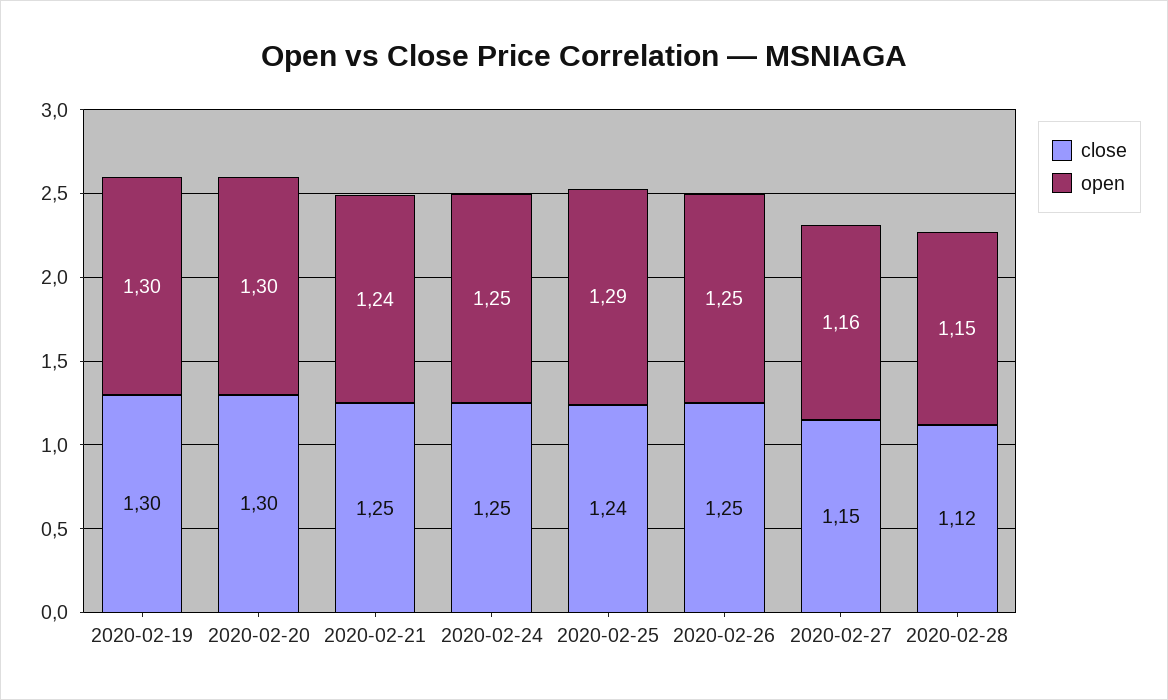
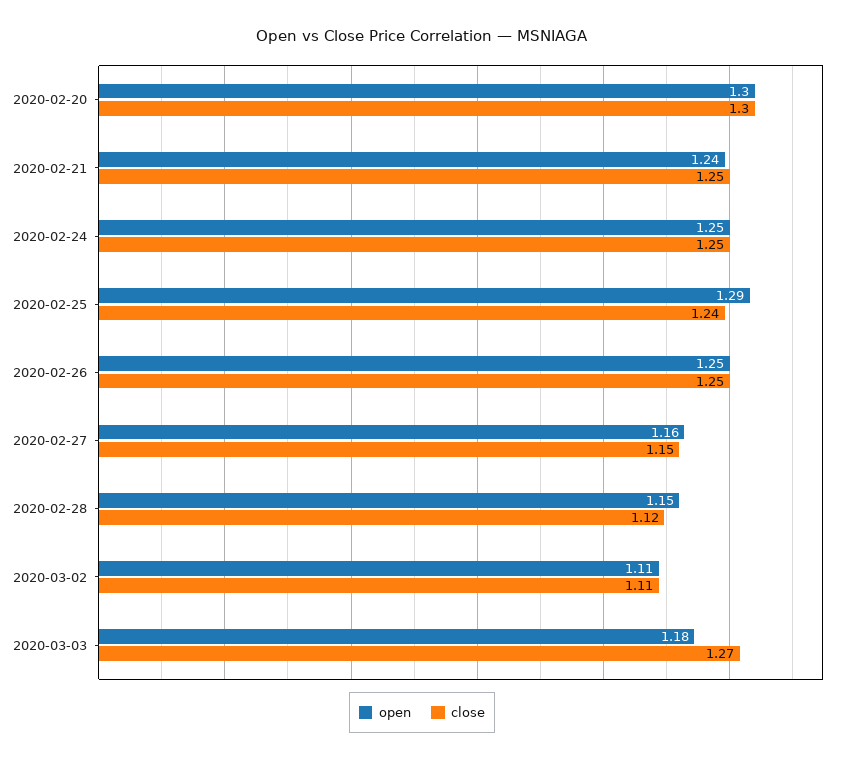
close, 2020-02-19: 1.3 -> none
open, 2020-02-19: 1.3 -> none
open, 2020-03-02: none -> 1.11
close, 2020-03-02: none -> 1.11
open, 2020-03-03: none -> 1.18
close, 2020-03-03: none -> 1.27

